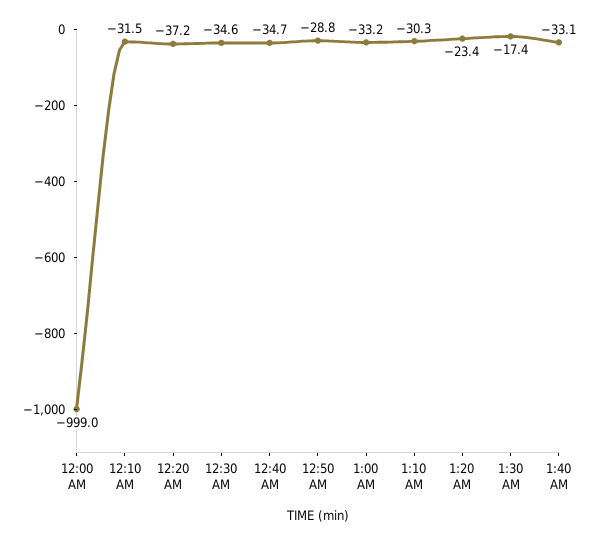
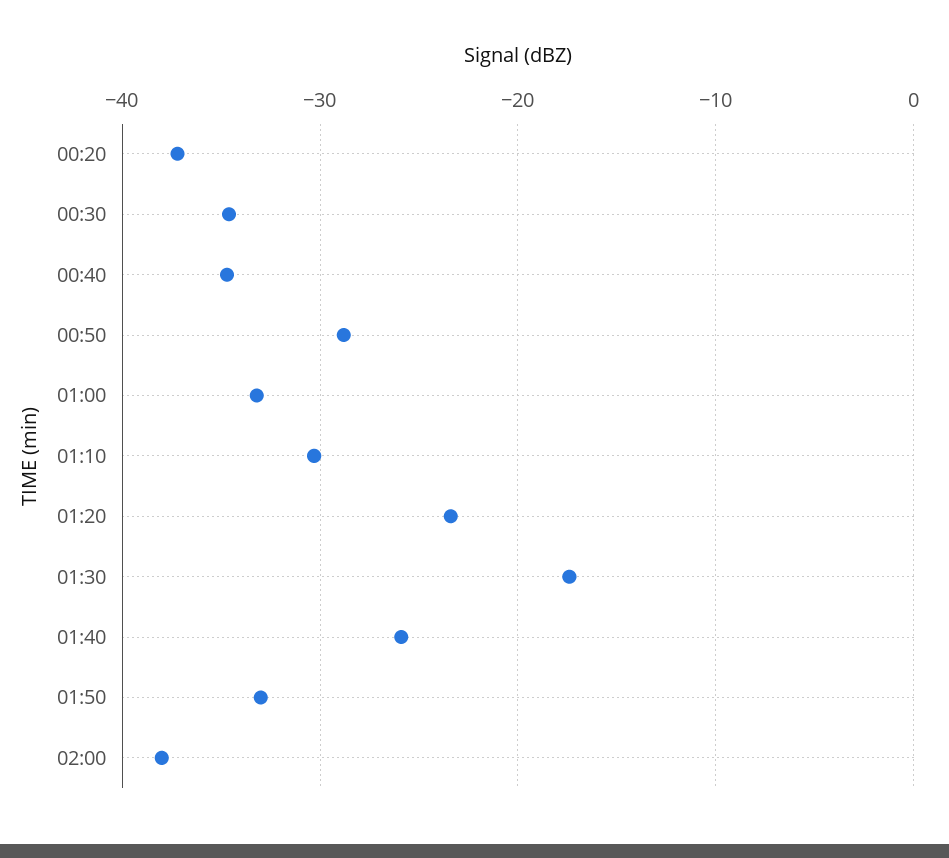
12:00 AM: -999 -> none
12:10 AM: -31.5 -> none
1:40 AM: -33.1 -> -26
01:50: none -> -33
02:00: none -> -38

